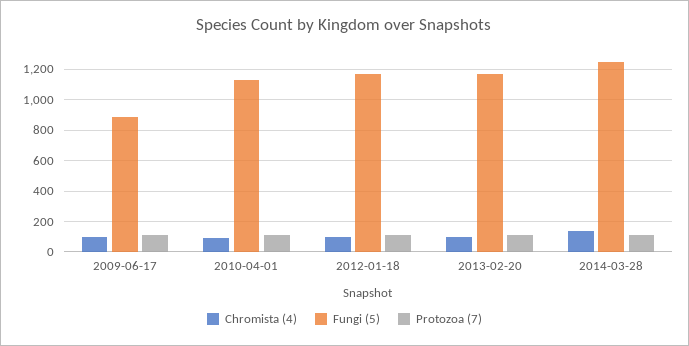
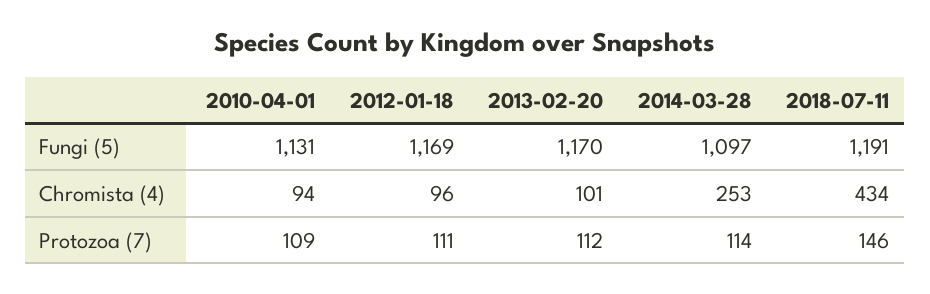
Chromista (4), 2009-06-17: 100 -> none
Fungi (5), 2009-06-17: 900 -> none
Protozoa (7), 2009-06-17: 100 -> none
Chromista (4), 2014-03-28: 150 -> 253
Fungi (5), 2014-03-28: 1250 -> 1097
Fungi (5), 2018-07-11: none -> 1191
Chromista (4), 2018-07-11: none -> 434
Protozoa (7), 2018-07-11: none -> 146

